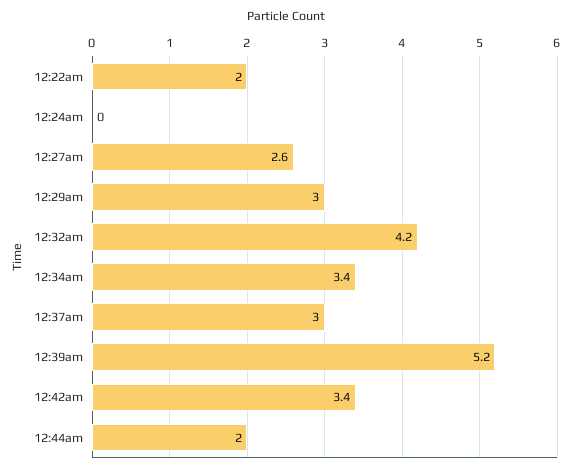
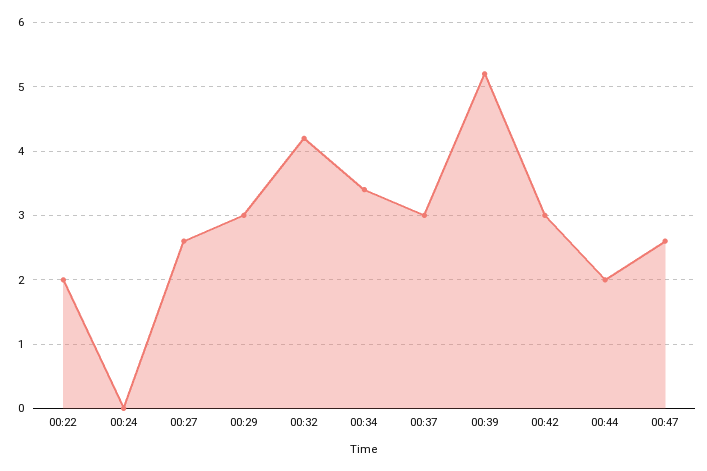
12:42am: 3.4 -> 3
00:47: none -> 2.6

